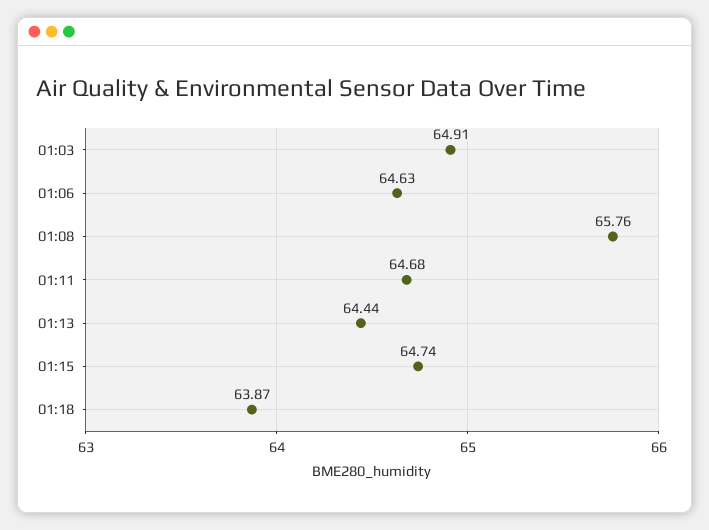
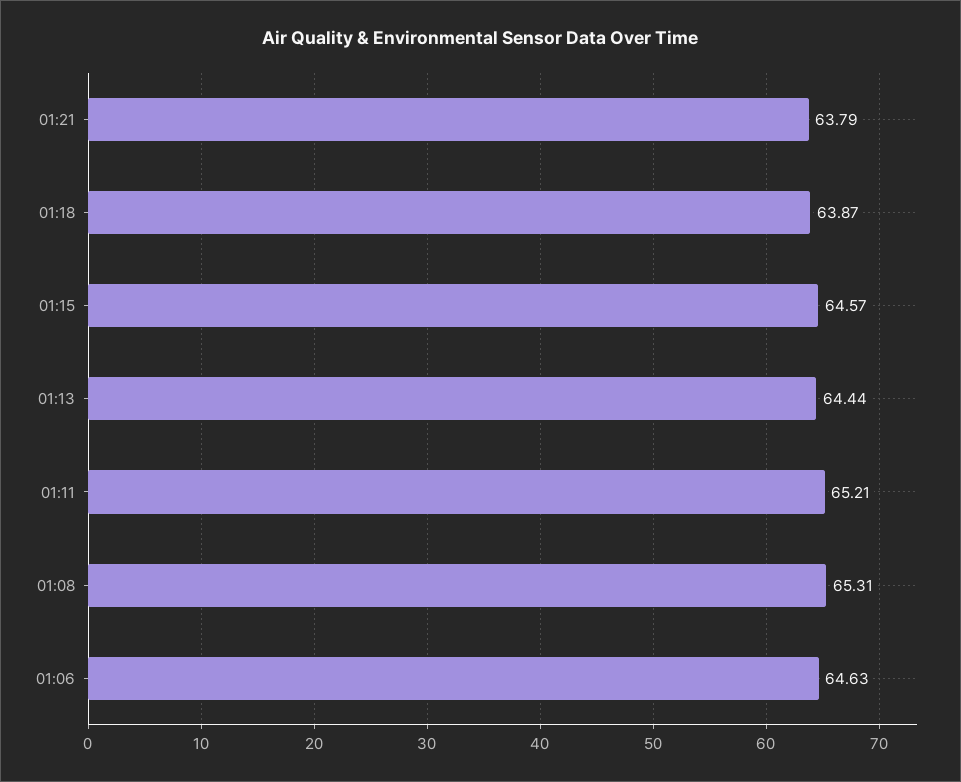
01:03: 64.91 -> none
01:08: 65.76 -> 65.31
01:11: 64.68 -> 65.21
01:15: 64.74 -> 64.57
01:21: none -> 63.79

